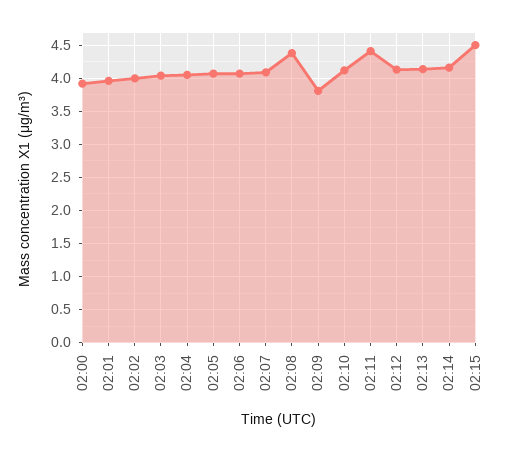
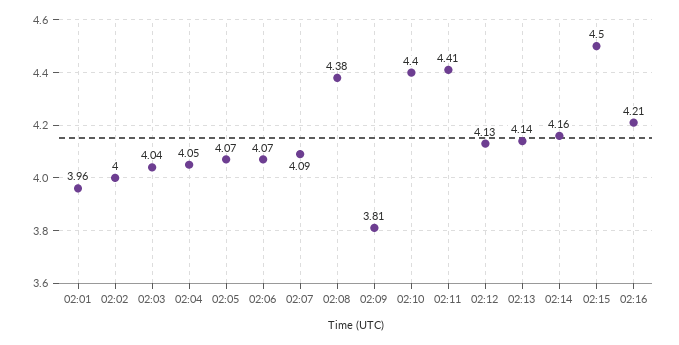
02:00: 3.9 -> none
02:10: 4.1 -> 4.4
02:16: none -> 4.21

